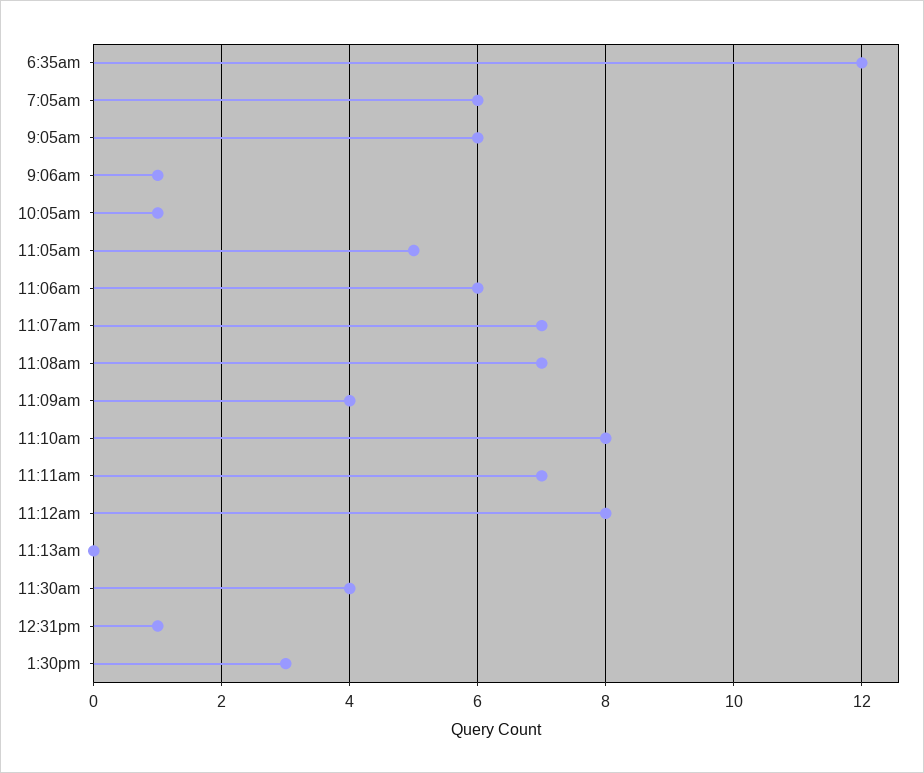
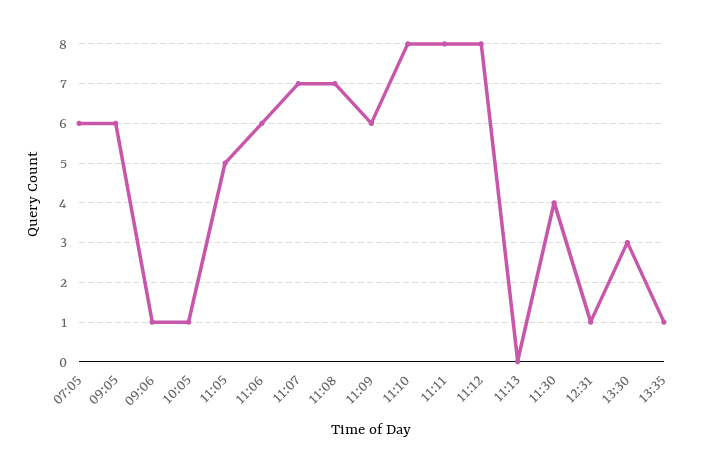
6:35am: 12 -> none
11:09am: 4 -> 6
11:11am: 7 -> 8
13:35: none -> 1

